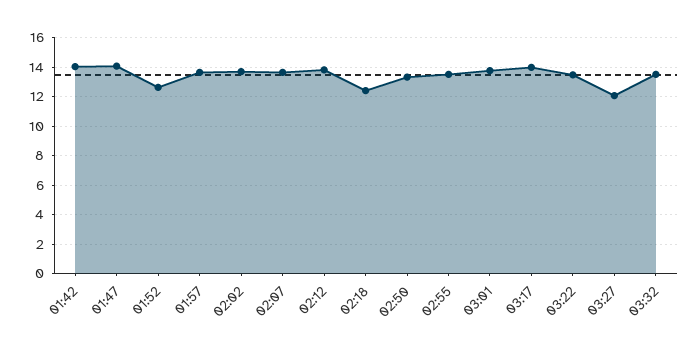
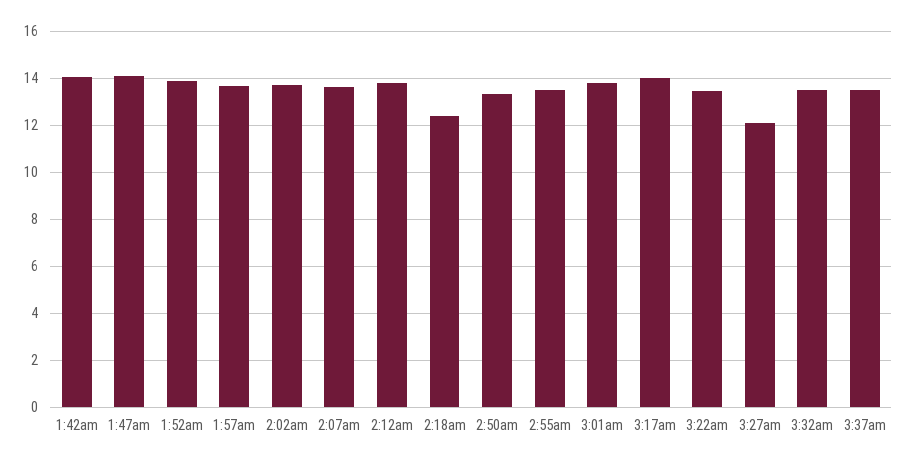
01:52: 12.5 -> 14
3:37am: none -> 13.5

